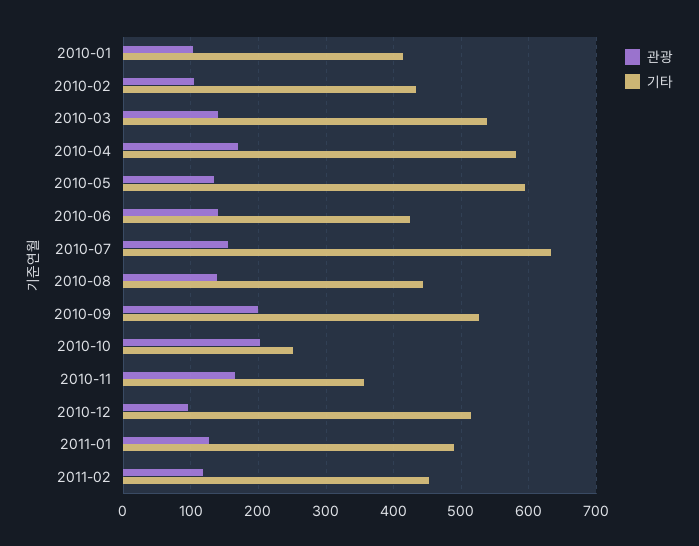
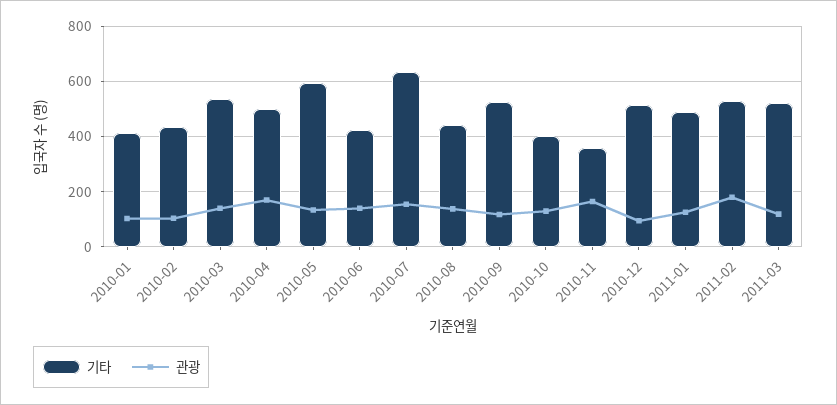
기타, 2010-04: 580 -> 500
관광, 2010-09: 200 -> 125
관광, 2010-10: 200 -> 125
기타, 2010-10: 250 -> 400
관광, 2011-02: 120 -> 175
기타, 2011-02: 450 -> 525
기타, 2011-03: none -> 525
관광, 2011-03: none -> 125

